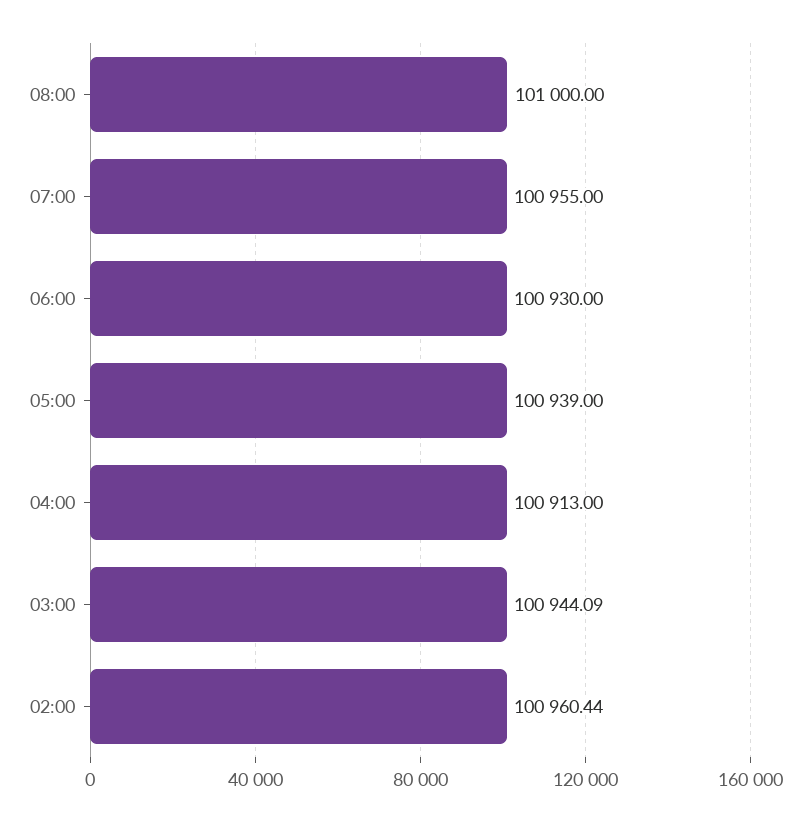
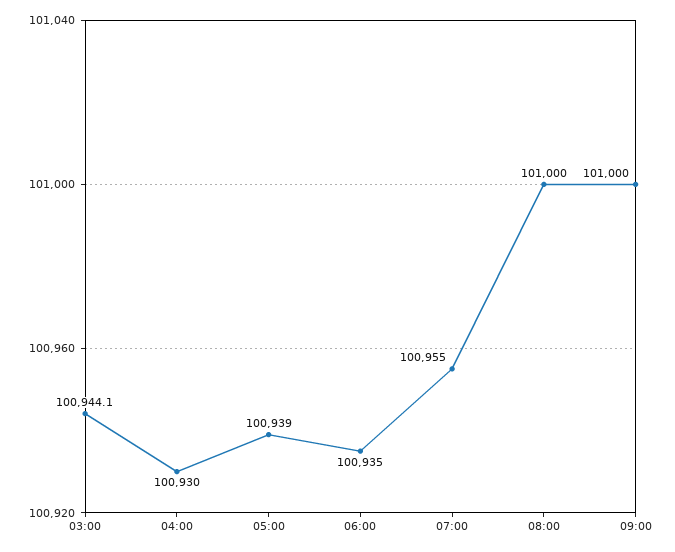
06:00: 100930 -> 100935
04:00: 100913 -> 100930
02:00: 100960.44 -> none
09:00: none -> 101000

